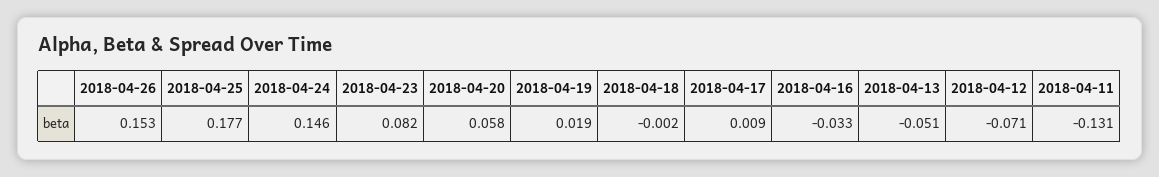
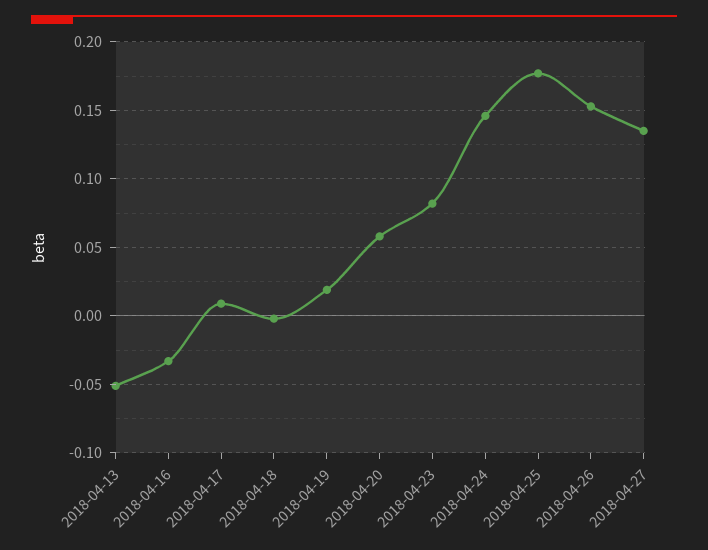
2018-04-12: -0.071 -> none
2018-04-11: -0.131 -> none
2018-04-27: none -> 0.135

